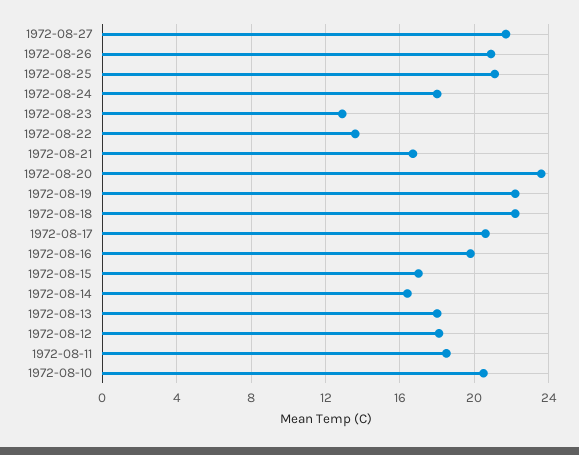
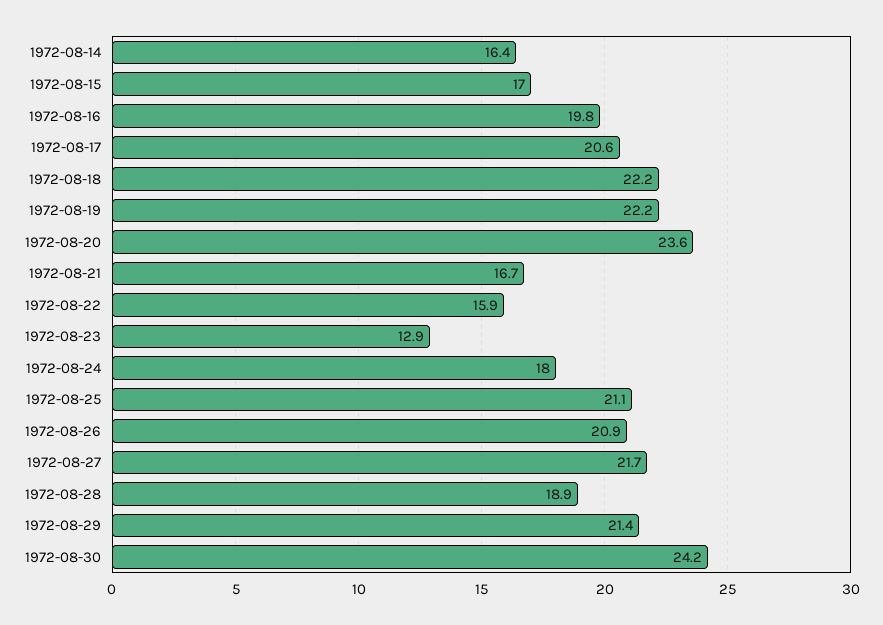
1972-08-22: 13.5 -> 15.9
1972-08-13: 18 -> none
1972-08-12: 18 -> none
1972-08-11: 18.5 -> none
1972-08-10: 20.5 -> none
1972-08-28: none -> 18.9
1972-08-29: none -> 21.4
1972-08-30: none -> 24.2

